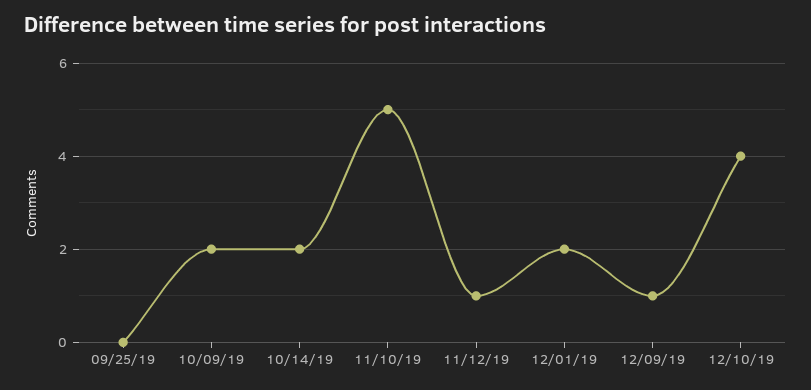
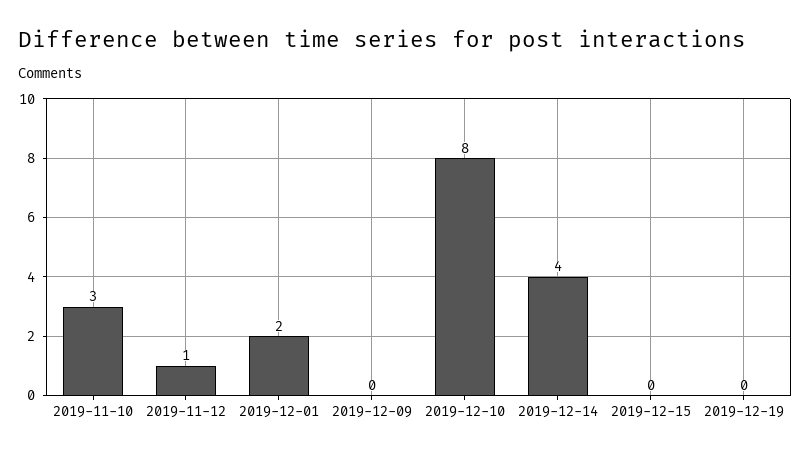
09/25/19: 0 -> none
10/09/19: 2 -> none
10/14/19: 2 -> none
11/10/19: 5 -> 3
12/09/19: 1 -> 0
12/10/19: 4 -> 8
2019-12-14: none -> 4
2019-12-15: none -> 0
2019-12-19: none -> 0

